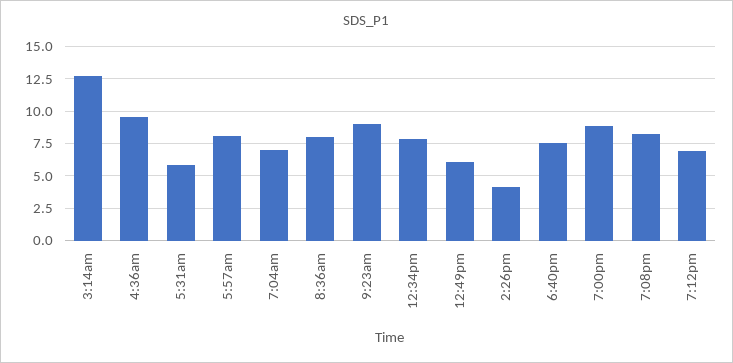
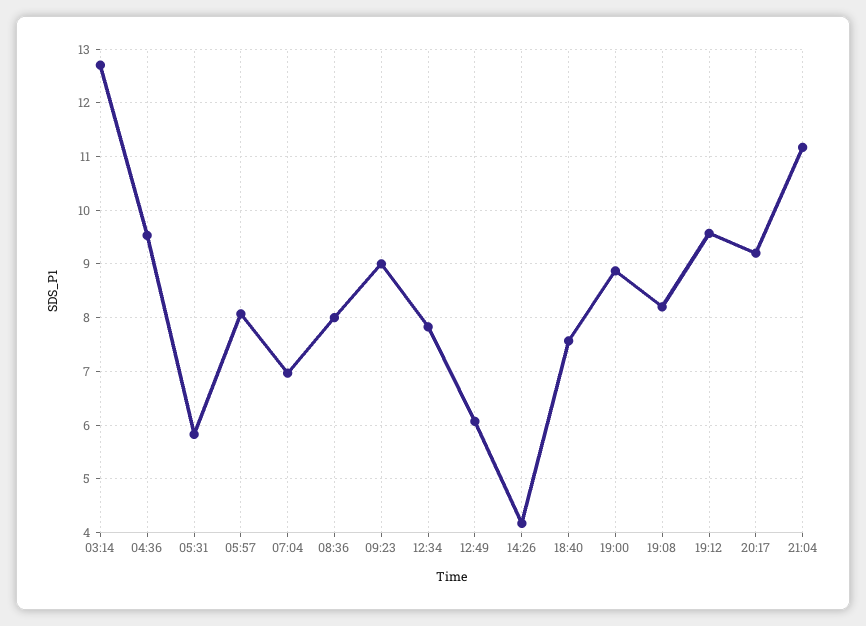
7:12pm: 7 -> 9.6
20:17: none -> 9.2
21:04: none -> 11.2

